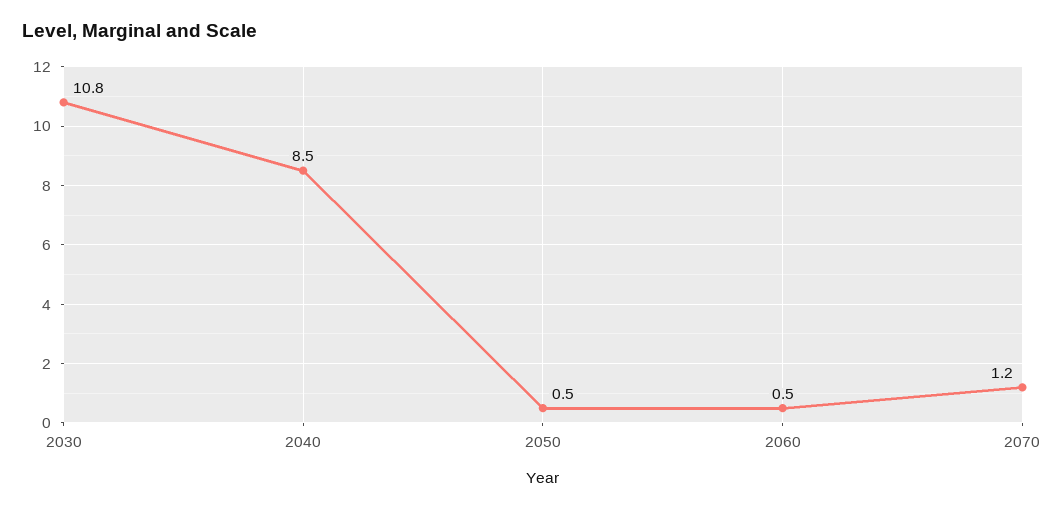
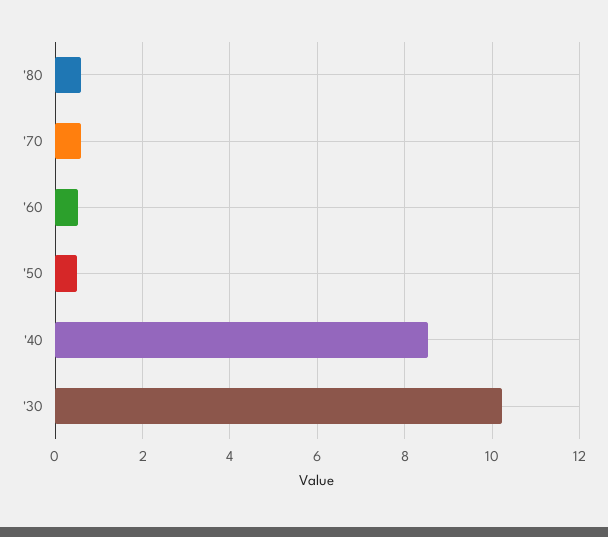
2030: 10.8 -> 10.2
2070: 1.2 -> 0.6
'80: none -> 0.6

